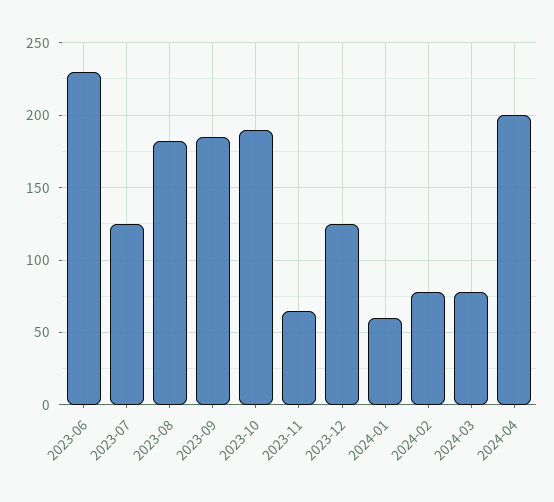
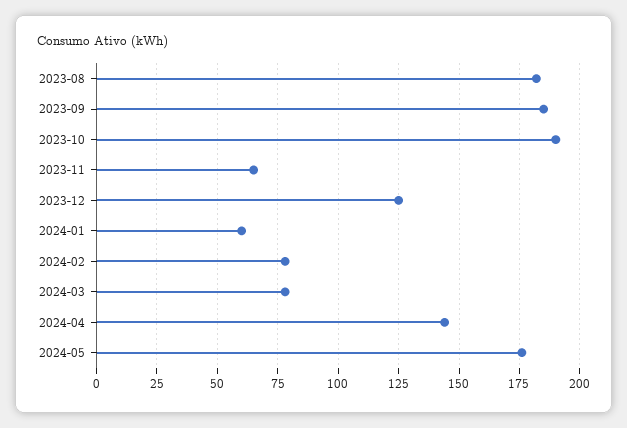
2023-06: 230 -> none
2023-07: 125 -> none
2024-04: 200 -> 145
2024-05: none -> 175

